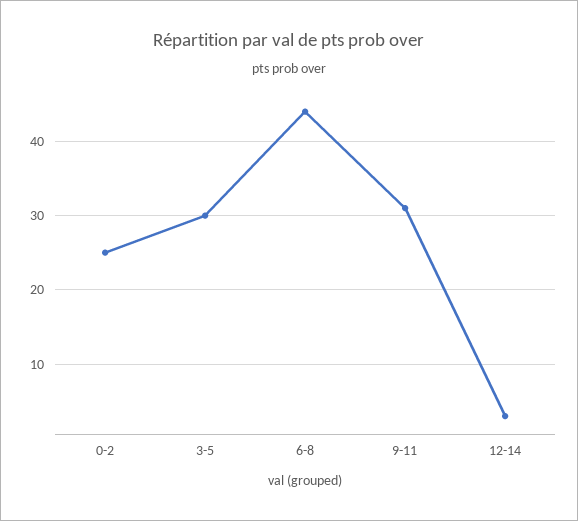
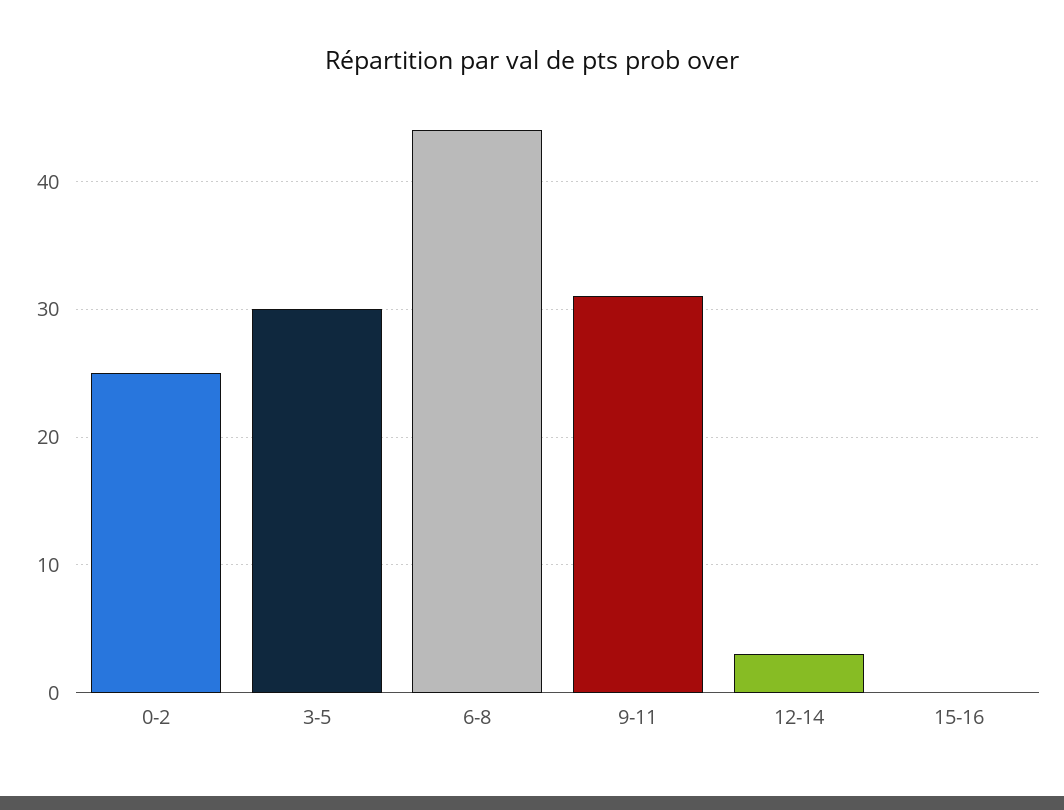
15-16: none -> 0

